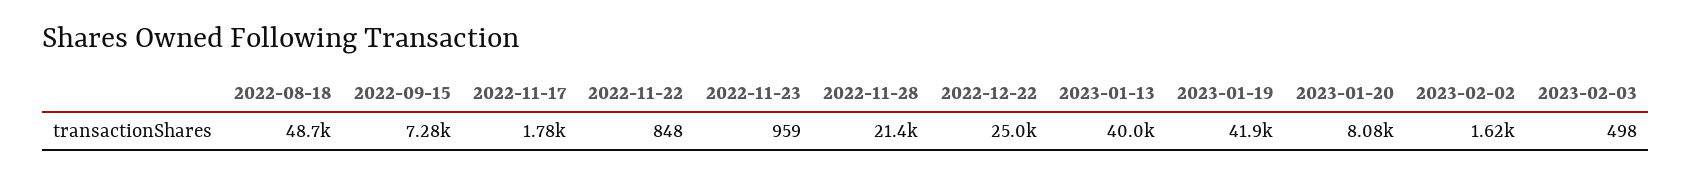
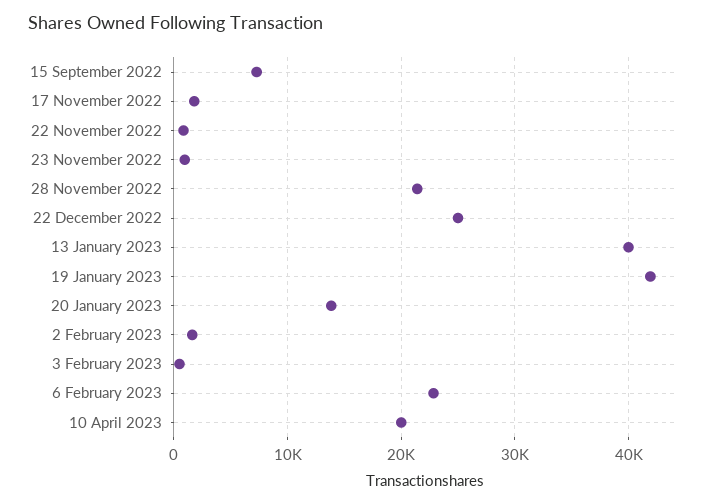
2022-08-18: 48700 -> none
2023-01-20: 8080 -> 14000
6 February 2023: none -> 23000
10 April 2023: none -> 20000

